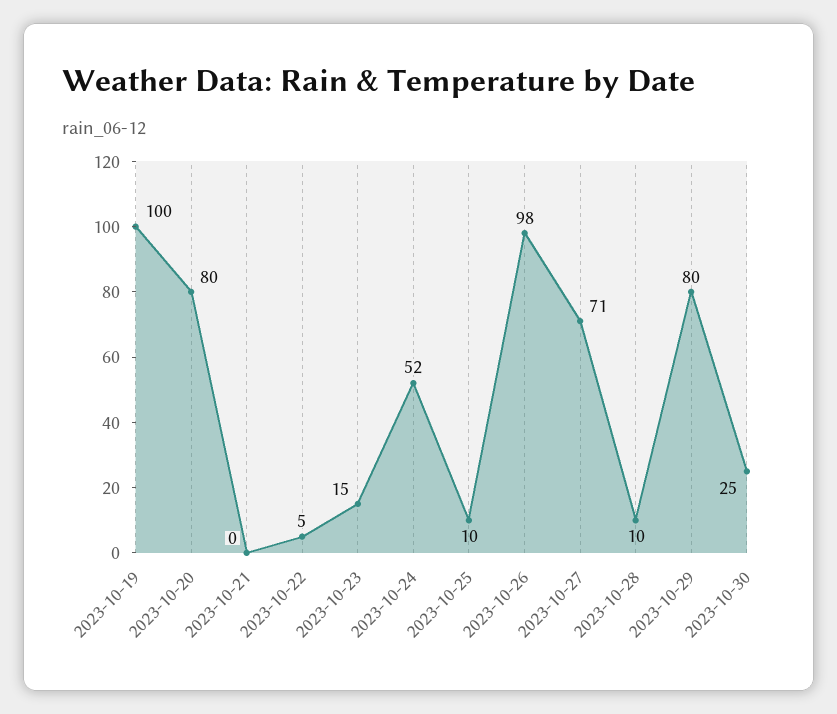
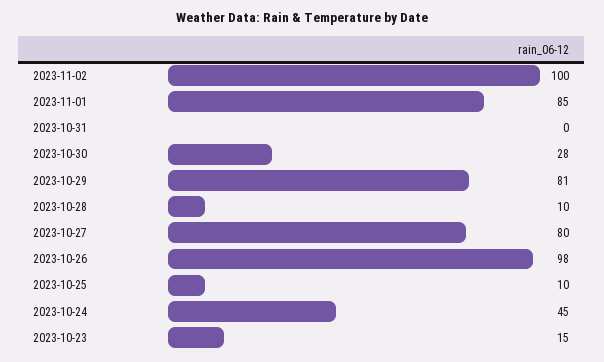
2023-10-19: 100 -> none
2023-10-20: 80 -> none
2023-10-21: 0 -> none
2023-10-22: 5 -> none
2023-10-24: 52 -> 45
2023-10-27: 71 -> 80
2023-10-29: 80 -> 81
2023-10-30: 25 -> 28
2023-11-02: none -> 100
2023-11-01: none -> 85
2023-10-31: none -> 0

